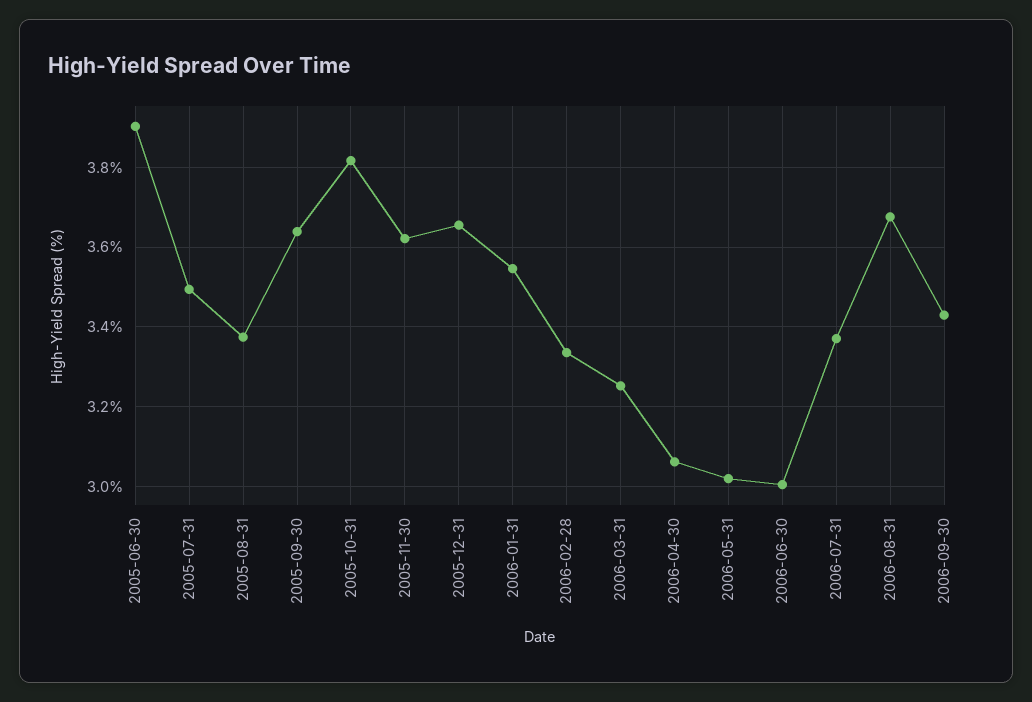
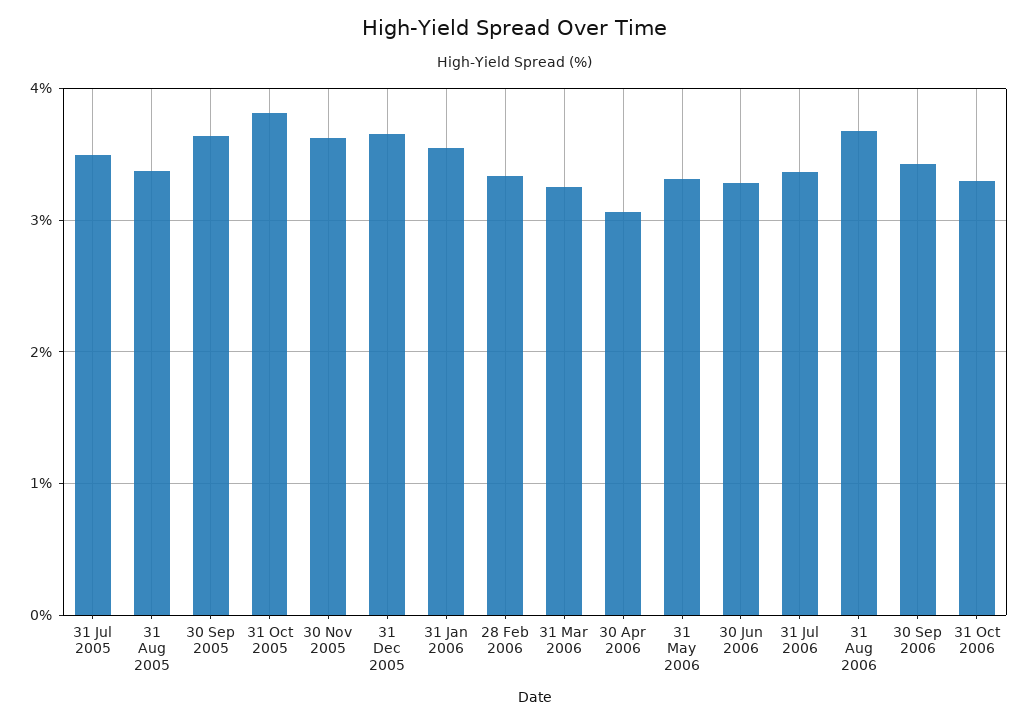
2005-06-30: 3.9 -> none
2006-05-31: 3.02 -> 3.3
2006-06-30: 3 -> 3.3
31 Oct 2006: none -> 3.3

